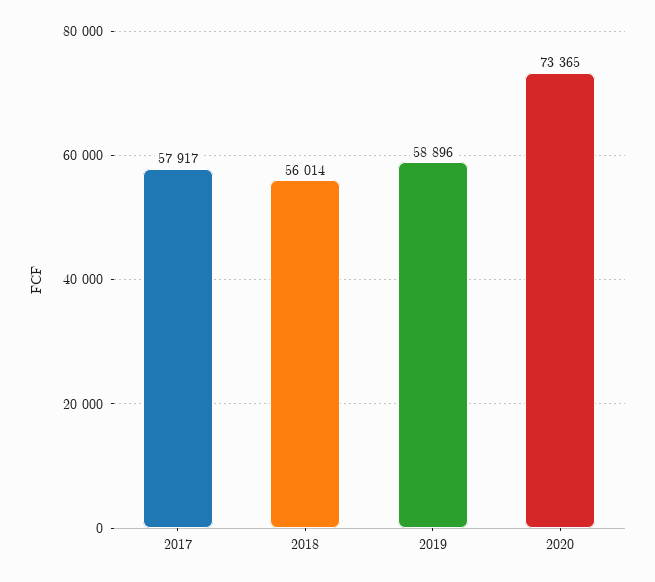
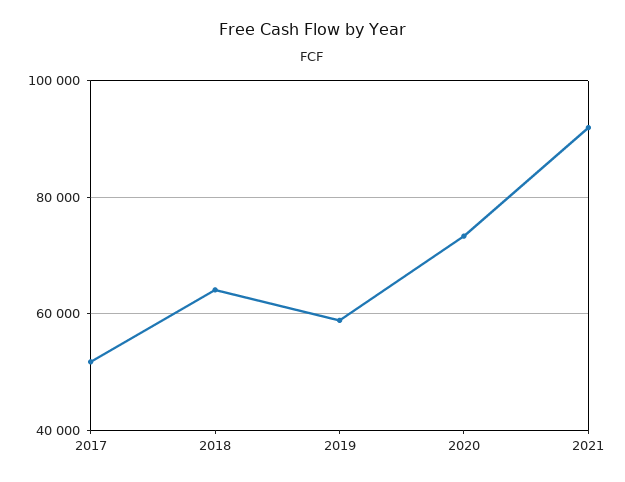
2017: 57917 -> 52000
2018: 56014 -> 64000
2021: none -> 92000

